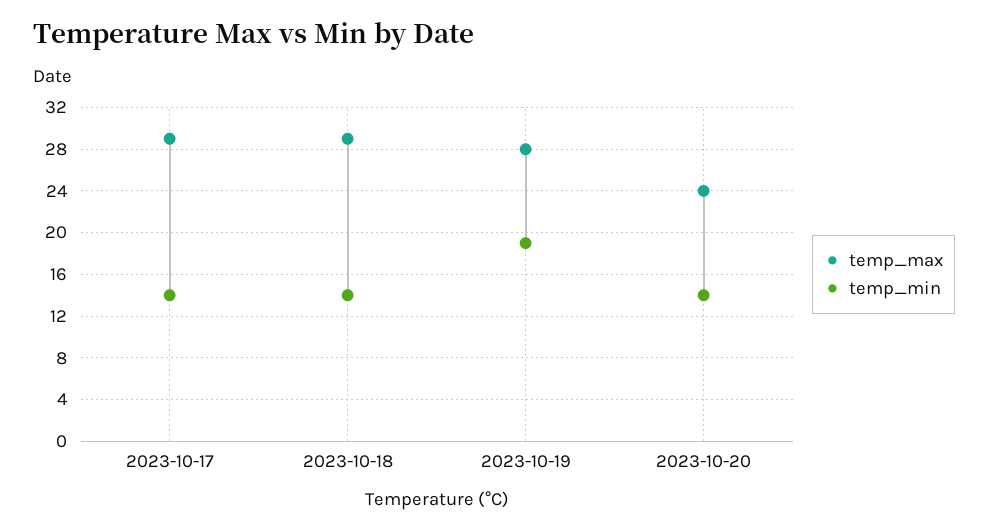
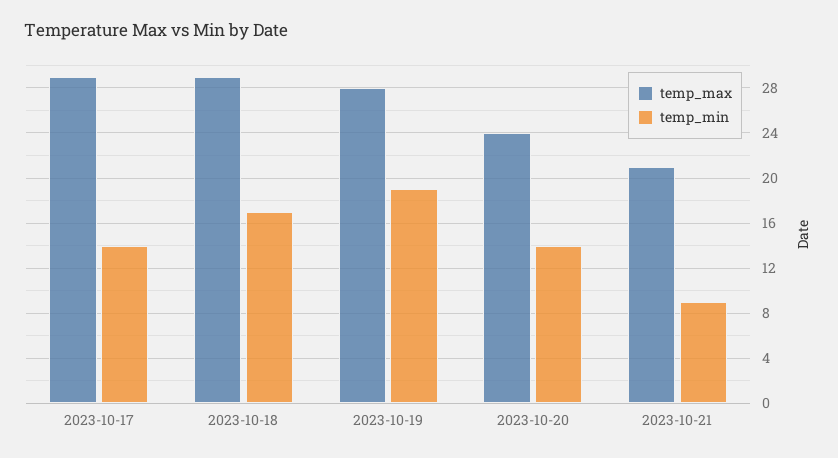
temp_min, 2023-10-18: 14 -> 17
temp_max, 2023-10-21: none -> 21
temp_min, 2023-10-21: none -> 9

